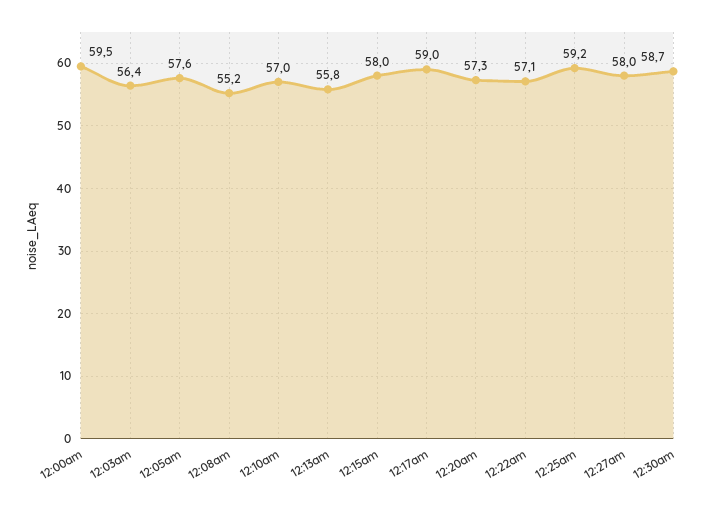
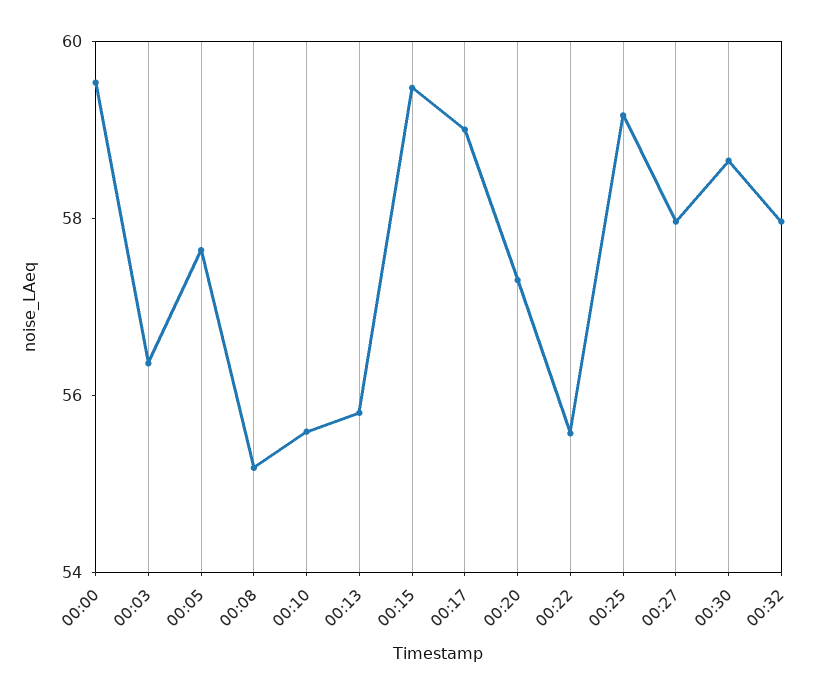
12:10am: 57 -> 55.5
12:15am: 58 -> 59.5
12:22am: 57.1 -> 55.5
00:32: none -> 58

